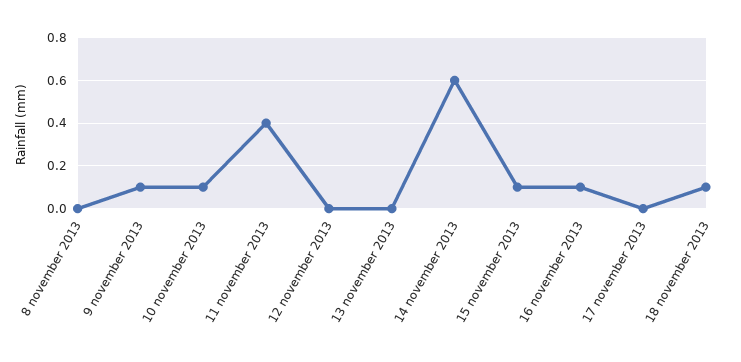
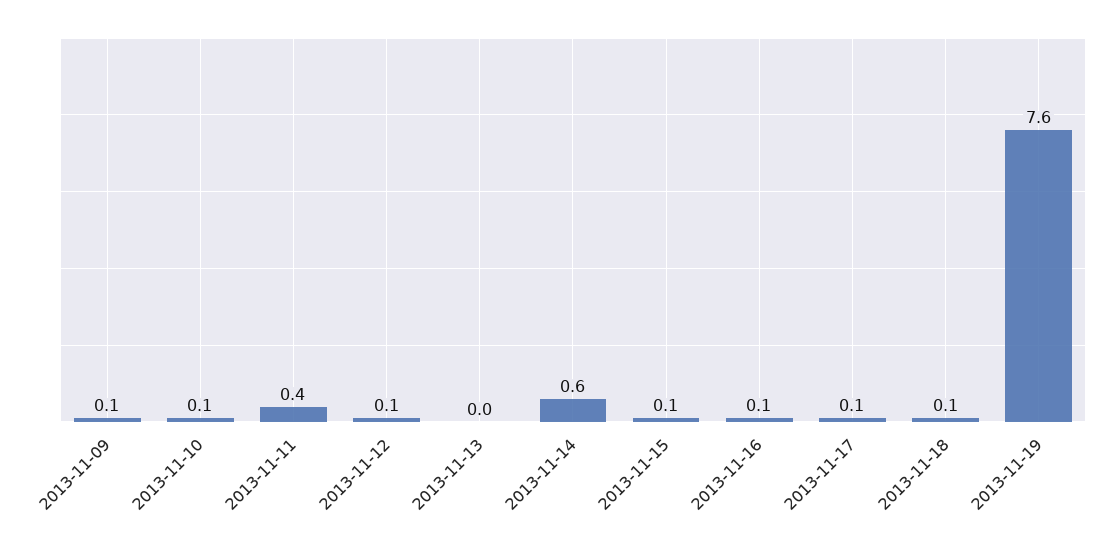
8 november 2013: 0 -> none
12 november 2013: 0 -> 0.1
17 november 2013: 0 -> 0.1
2013-11-19: none -> 7.6

